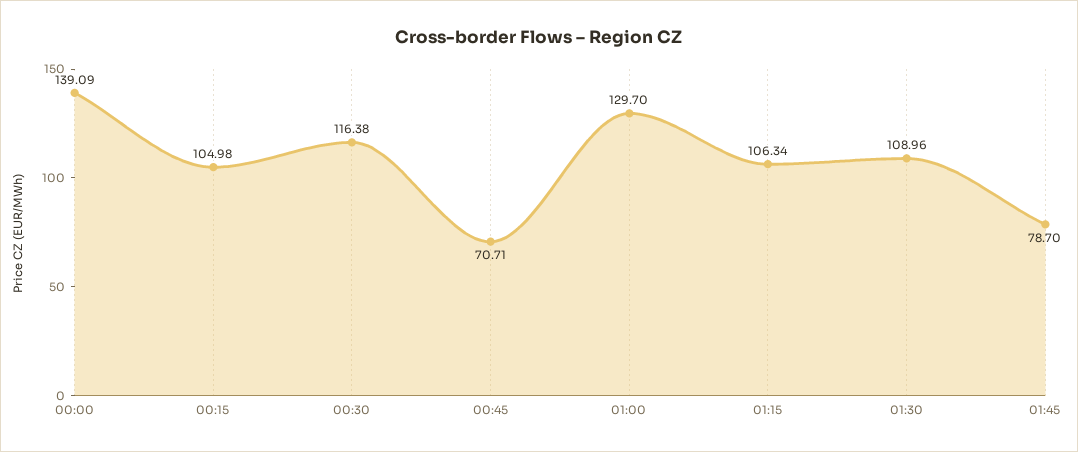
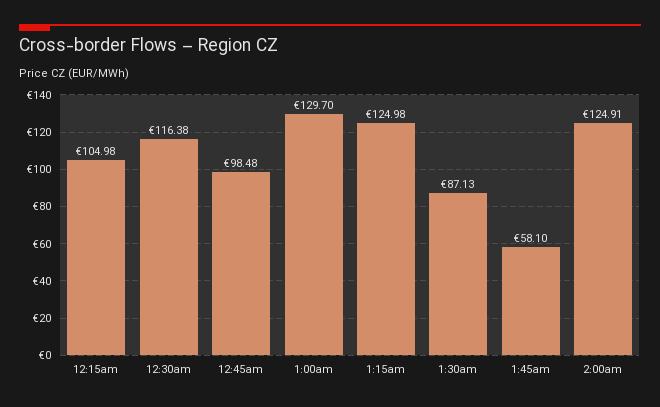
00:00: 139.09 -> none
00:45: 70.71 -> 98.48
01:15: 106.34 -> 124.98
01:30: 108.96 -> 87.13
01:45: 78.7 -> 58.1
2:00am: none -> 124.91

